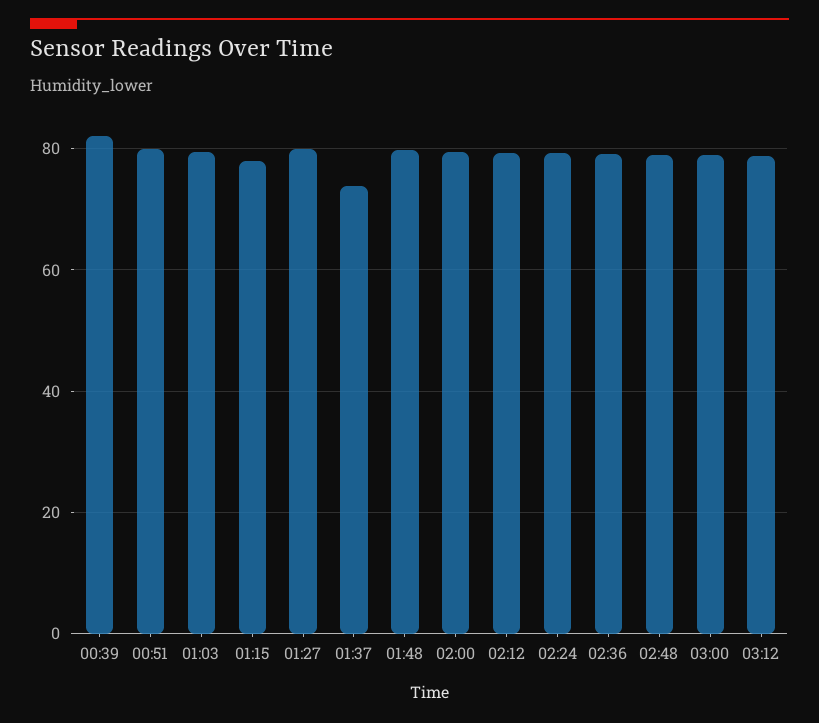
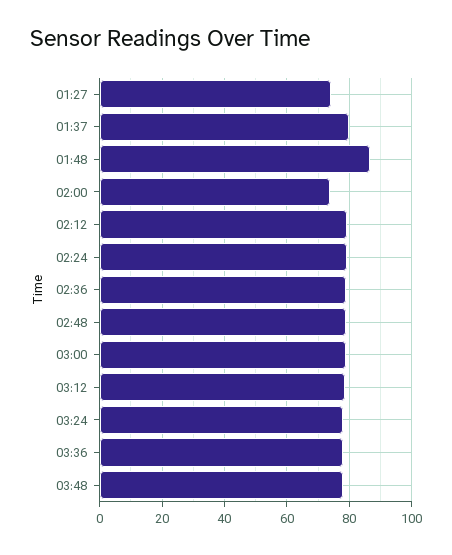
00:39: 82 -> none
00:51: 80 -> none
01:03: 80 -> none
01:15: 78 -> none
01:27: 80 -> 74
01:37: 74 -> 80
01:48: 80 -> 86
02:00: 80 -> 74
03:24: none -> 78
03:36: none -> 78
03:48: none -> 78

